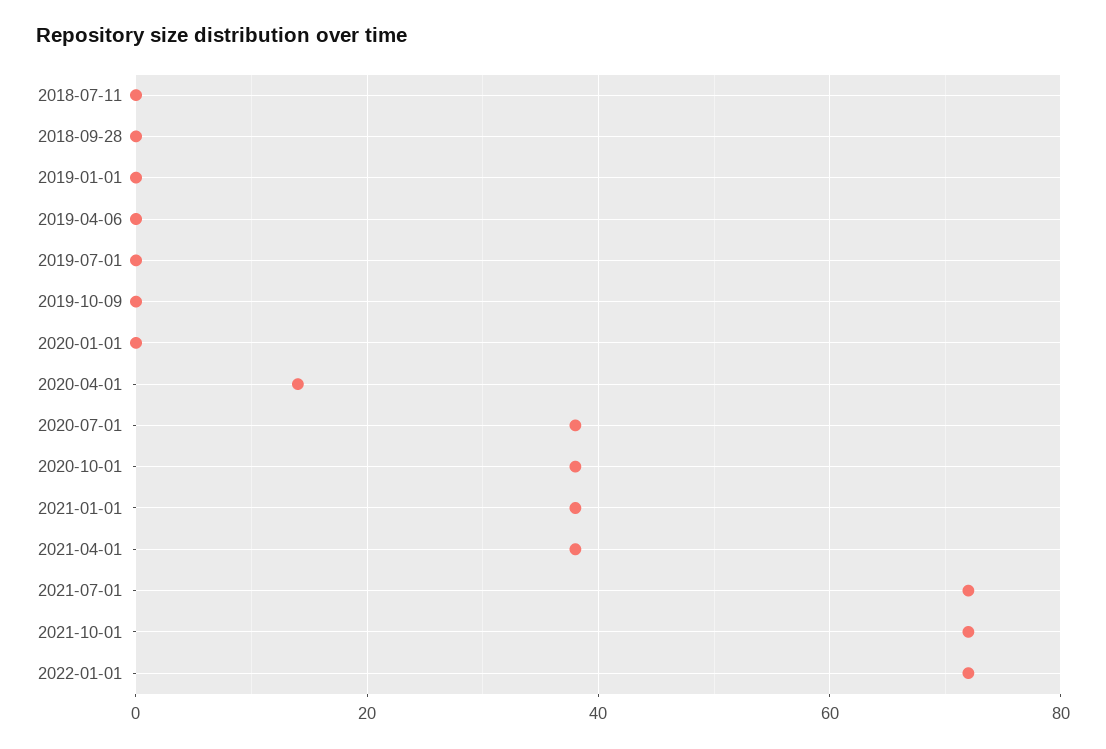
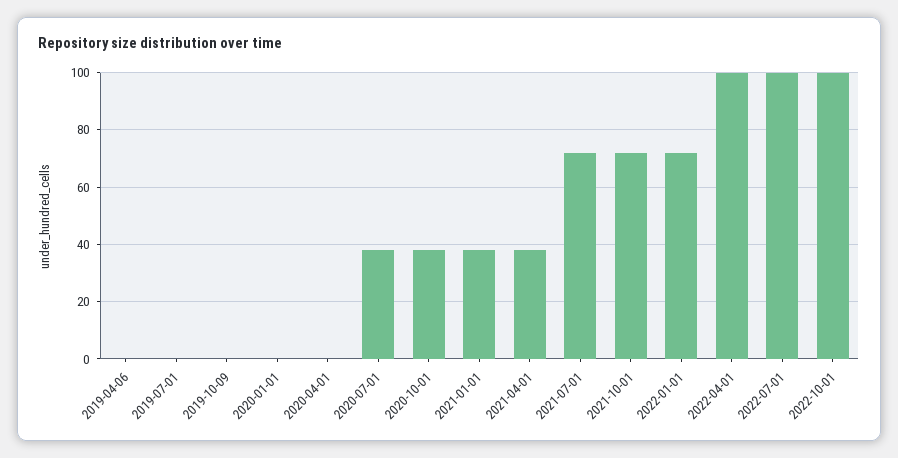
2018-07-11: 0 -> none
2018-09-28: 0 -> none
2019-01-01: 0 -> none
2020-04-01: 15 -> 0
2022-04-01: none -> 100
2022-07-01: none -> 100
2022-10-01: none -> 100

